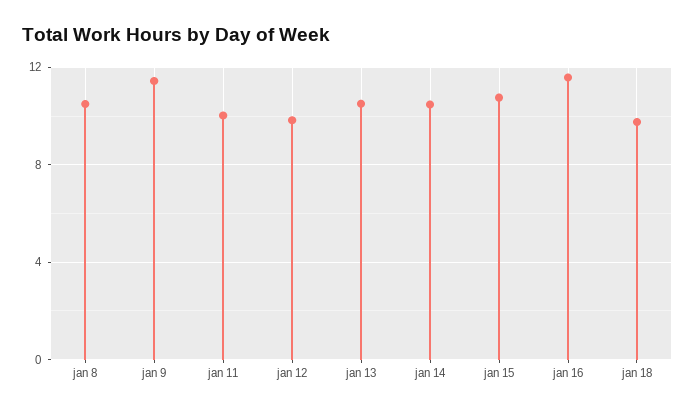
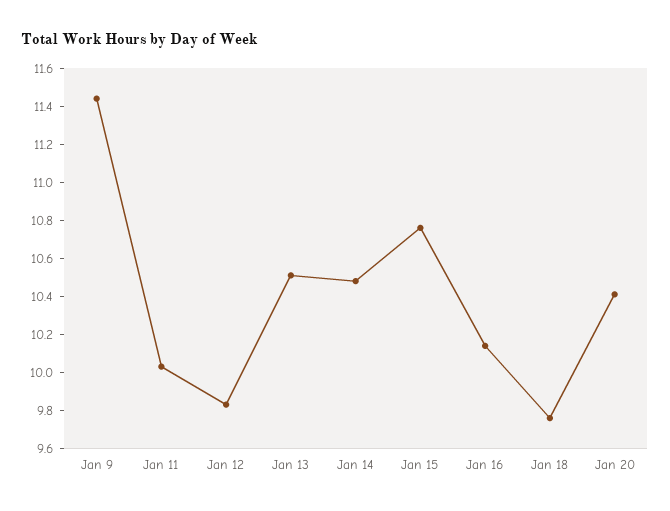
jan 8: 10.5 -> none
jan 16: 11.5 -> 10.15
Jan 20: none -> 10.4

